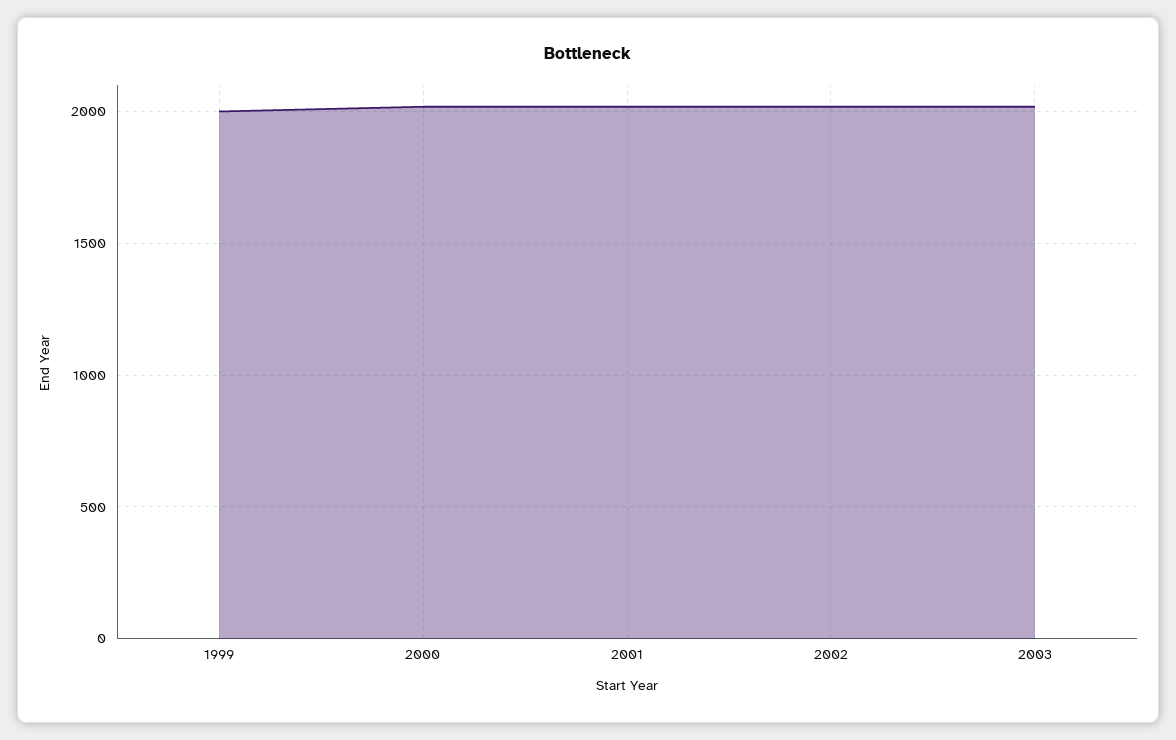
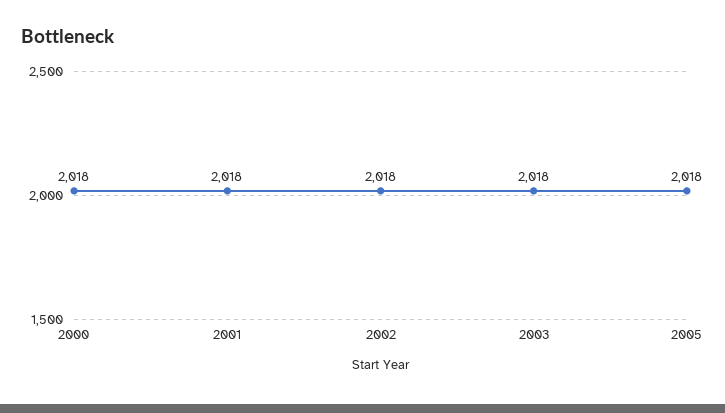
1999: 2000 -> none
2005: none -> 2018

